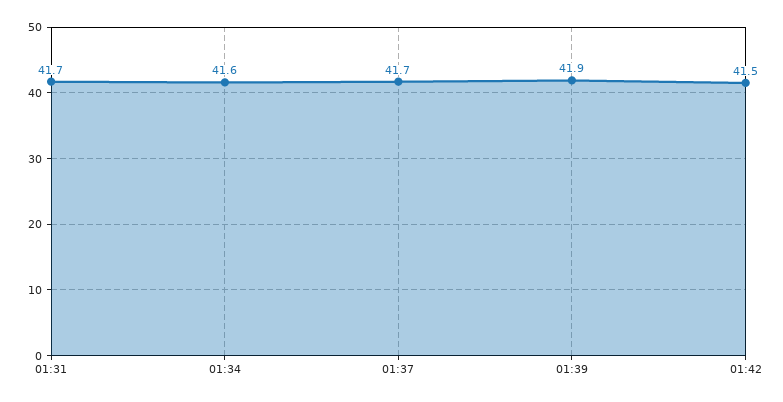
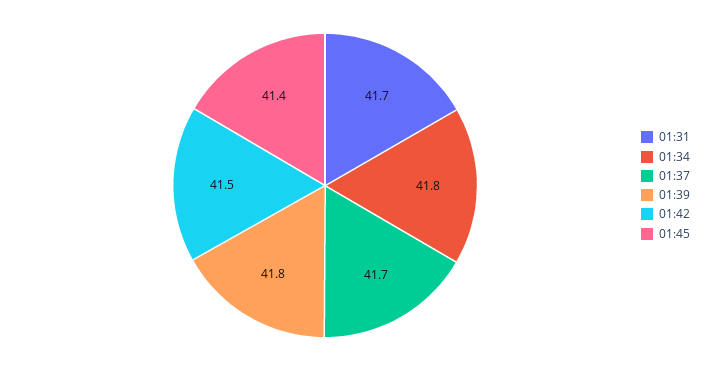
01:34: 41.6 -> 41.8
01:39: 41.9 -> 41.8
01:45: none -> 41.4

